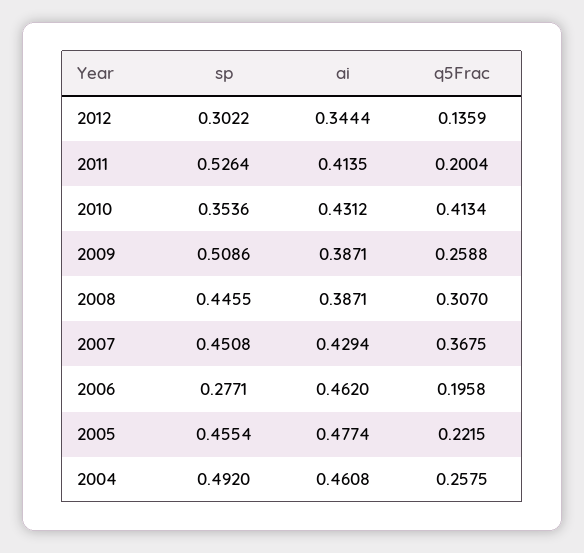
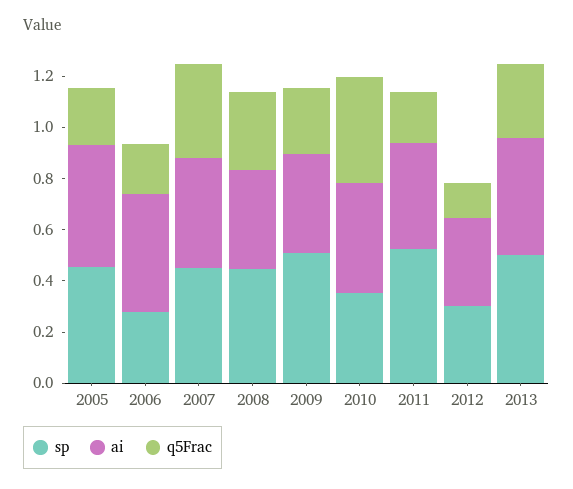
sp, 2004: 0.492 -> none
ai, 2004: 0.4608 -> none
q5Frac, 2004: 0.2575 -> none
sp, 2013: none -> 0.5
ai, 2013: none -> 0.45
q5Frac, 2013: none -> 0.3

